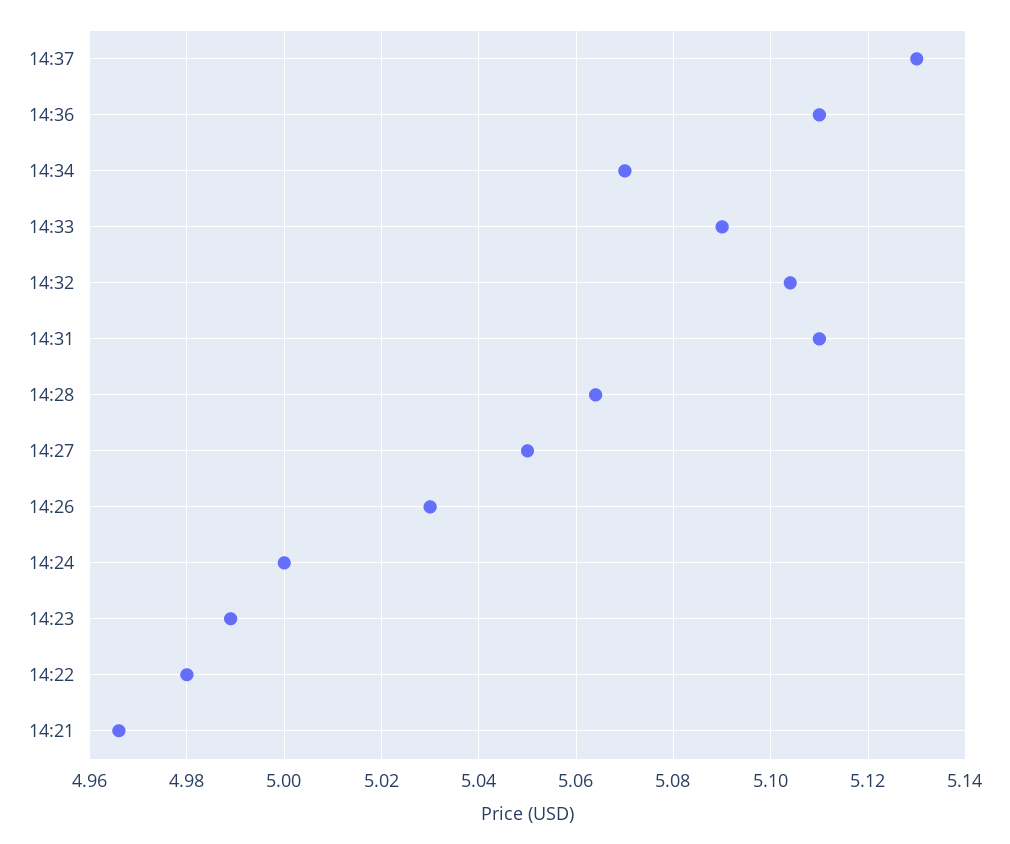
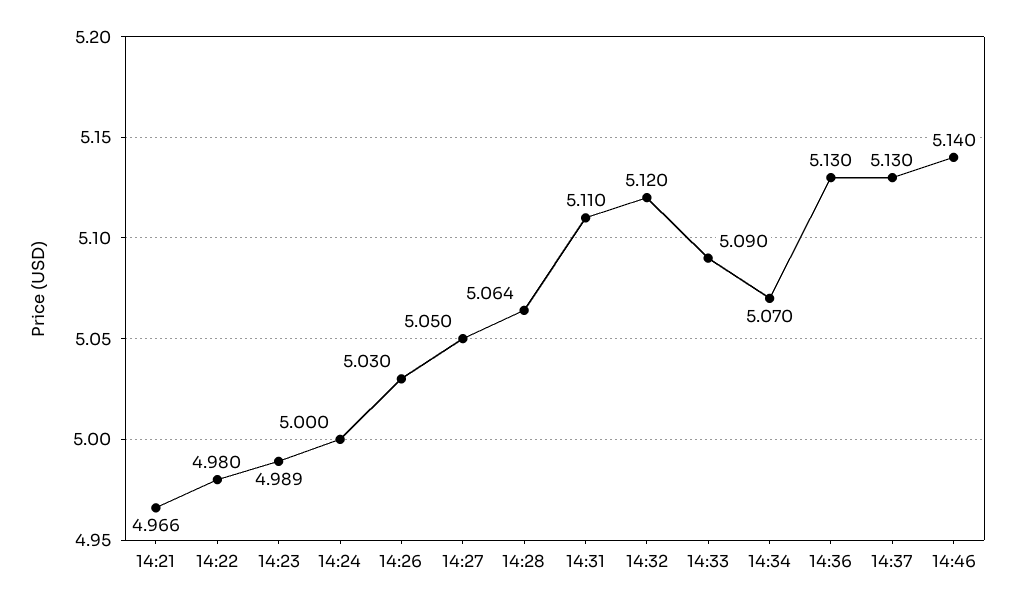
14:36: 5.11 -> 5.13
14:32: 5.105 -> 5.12
14:46: none -> 5.14

